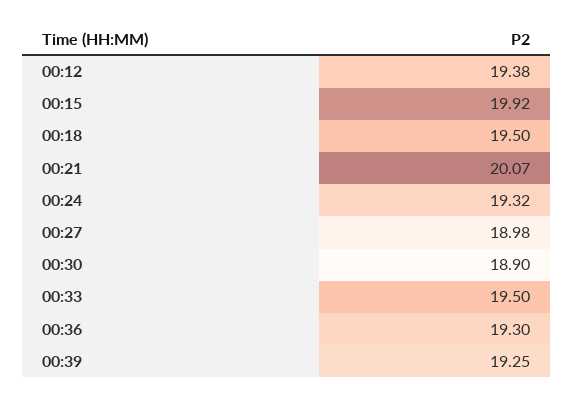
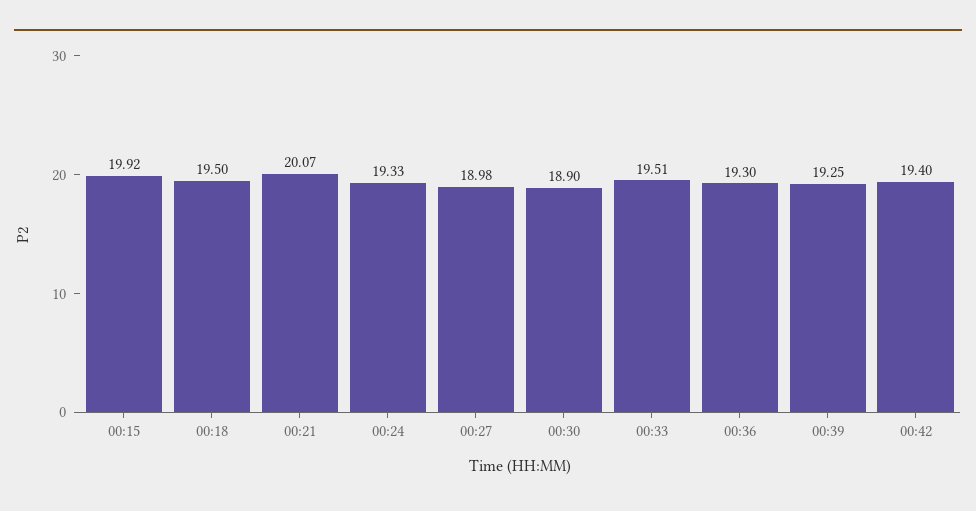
00:12: 19.38 -> none
00:24: 19.32 -> 19.33
00:33: 19.5 -> 19.51
00:42: none -> 19.4

